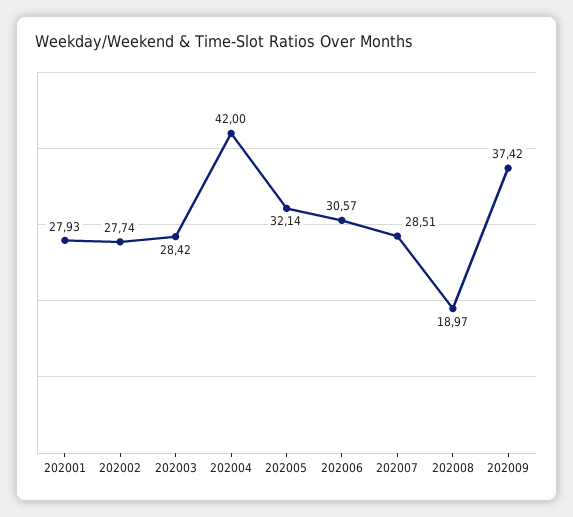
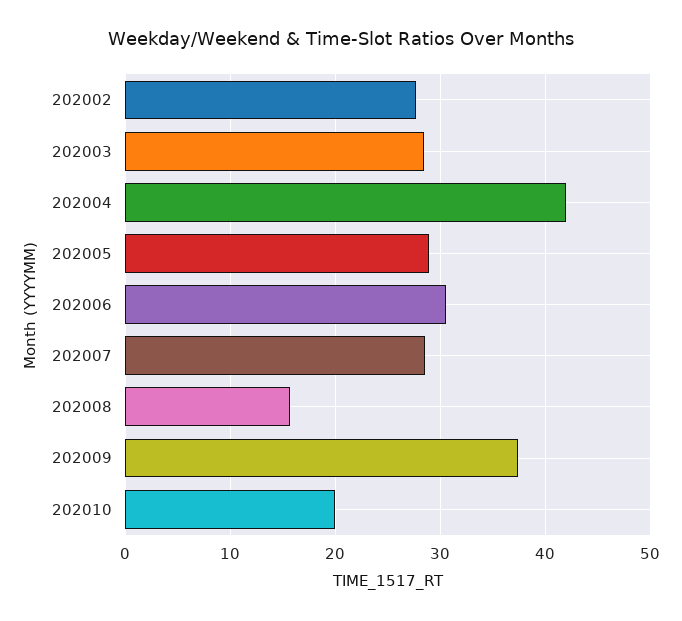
202001: 27.93 -> none
202005: 32.14 -> 29
202008: 18.97 -> 16
202010: none -> 20

